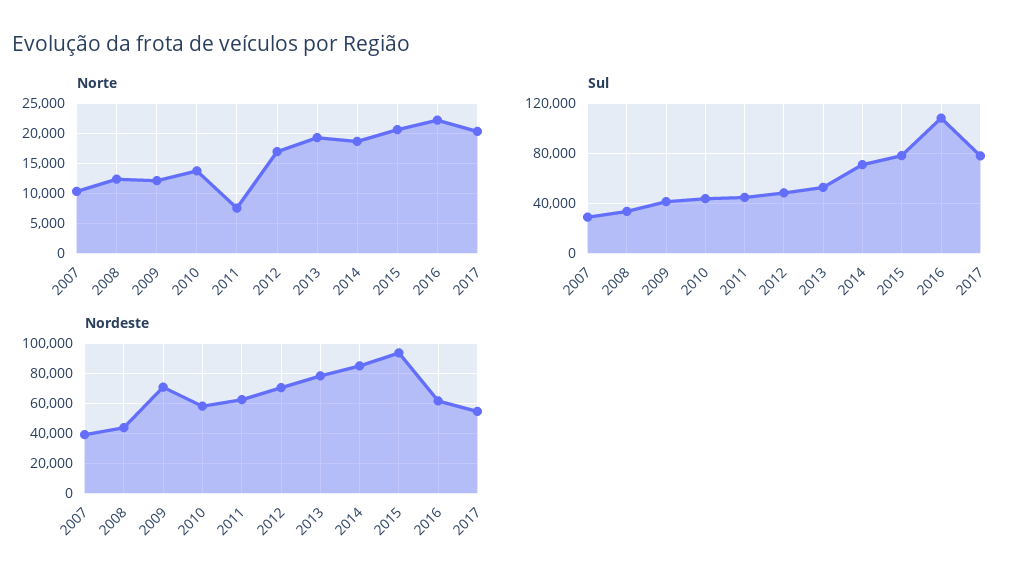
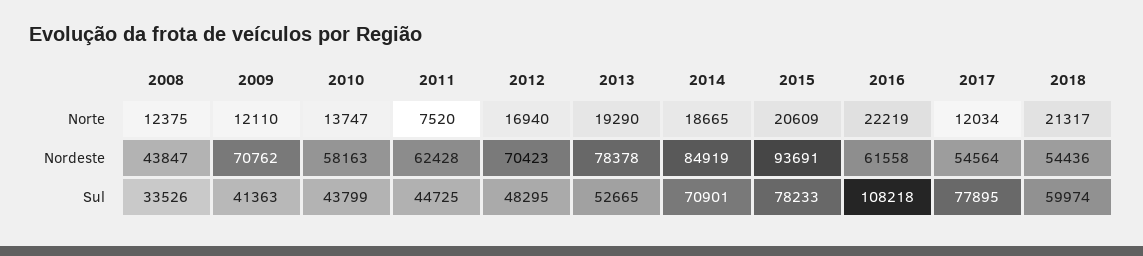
Norte, 2007: 10000 -> none
Norte, 2017: 20000 -> 12034
Sul, 2007: 30000 -> none
Nordeste, 2007: 40000 -> none
Norte, 2018: none -> 21317
Nordeste, 2018: none -> 54436
Sul, 2018: none -> 59974

